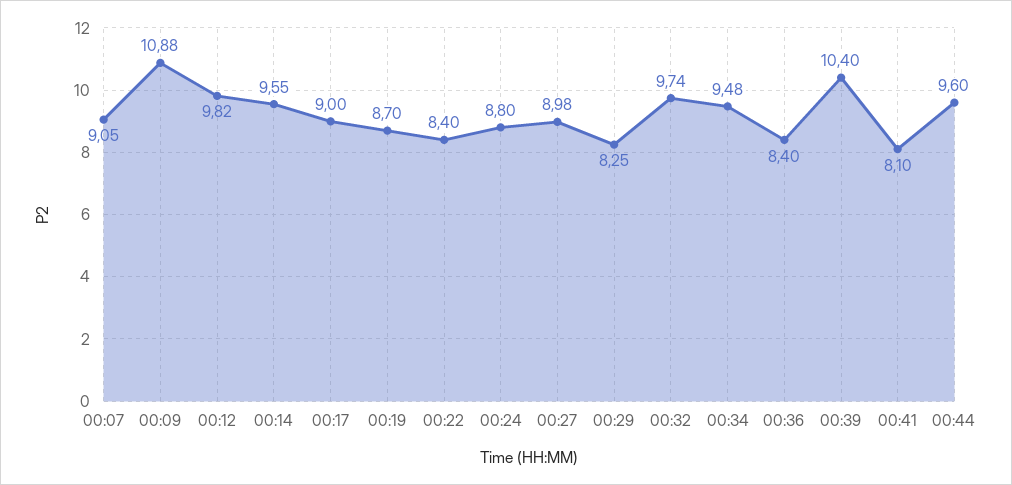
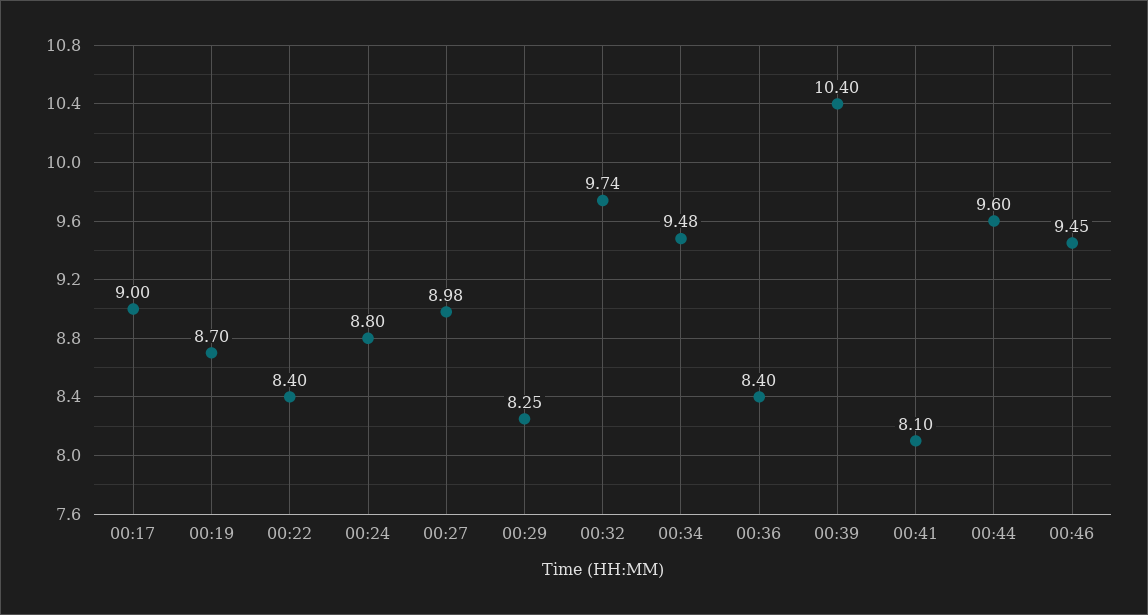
00:07: 9.05 -> none
00:09: 10.88 -> none
00:12: 9.82 -> none
00:14: 9.55 -> none
00:46: none -> 9.45

